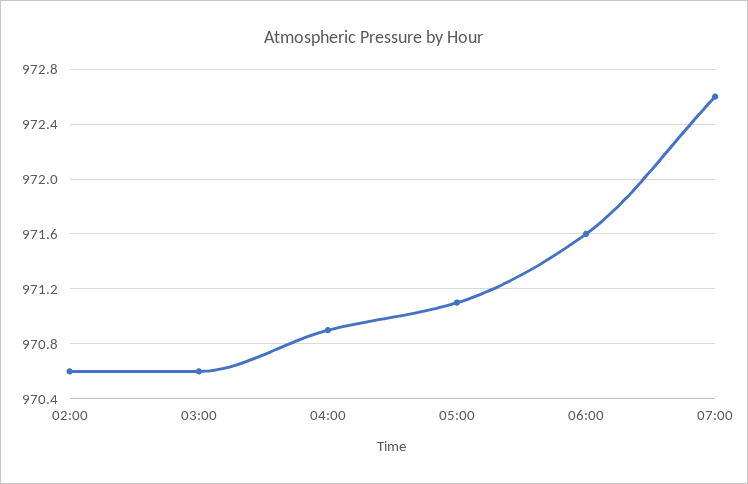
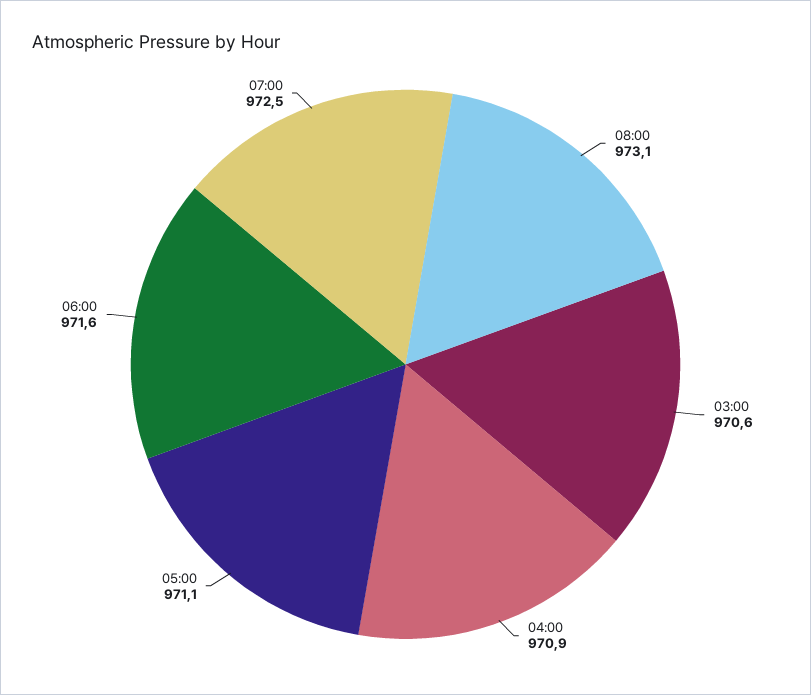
02:00: 970.6 -> none
07:00: 972.6 -> 972.5
08:00: none -> 973.1

